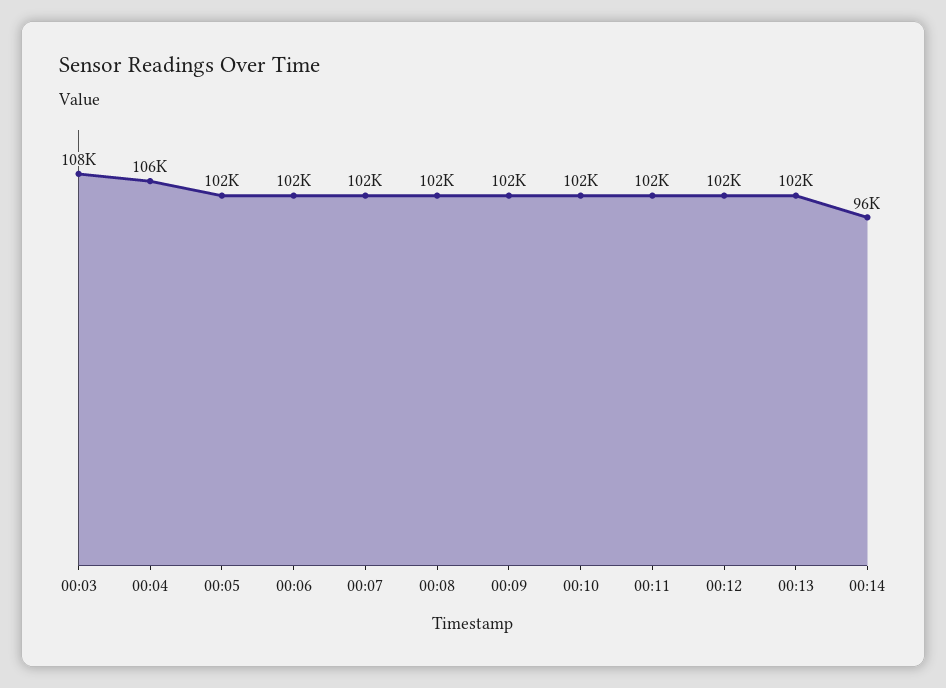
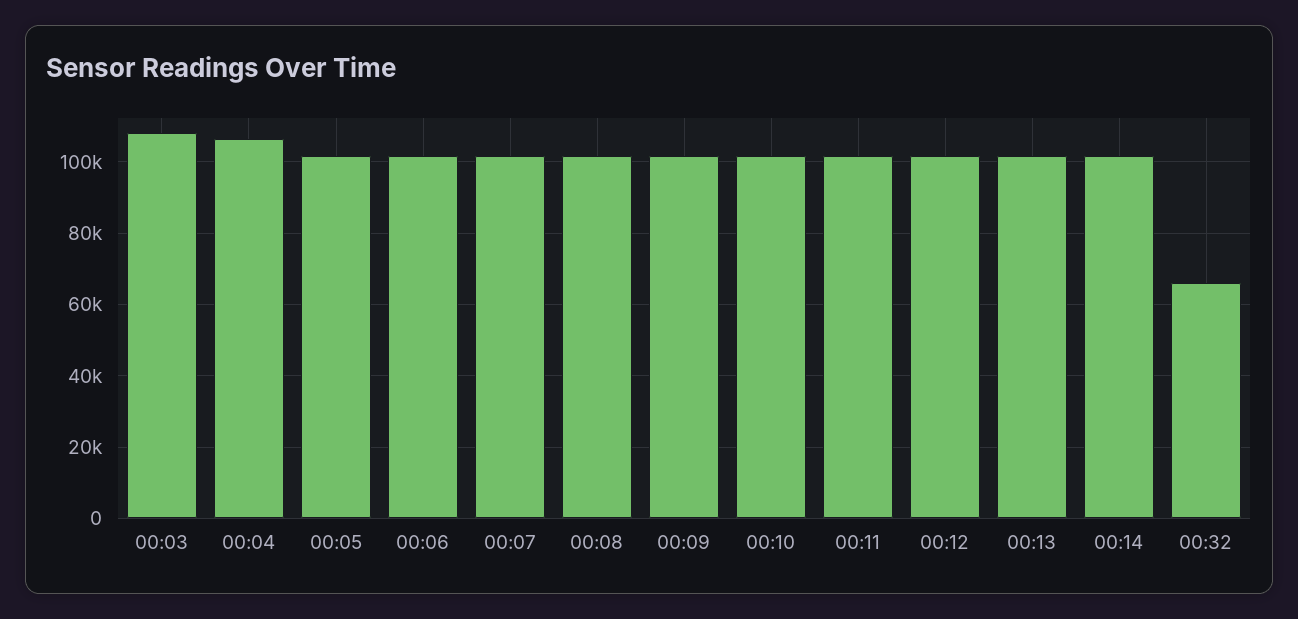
00:14: 96000 -> 102000
00:32: none -> 66000

